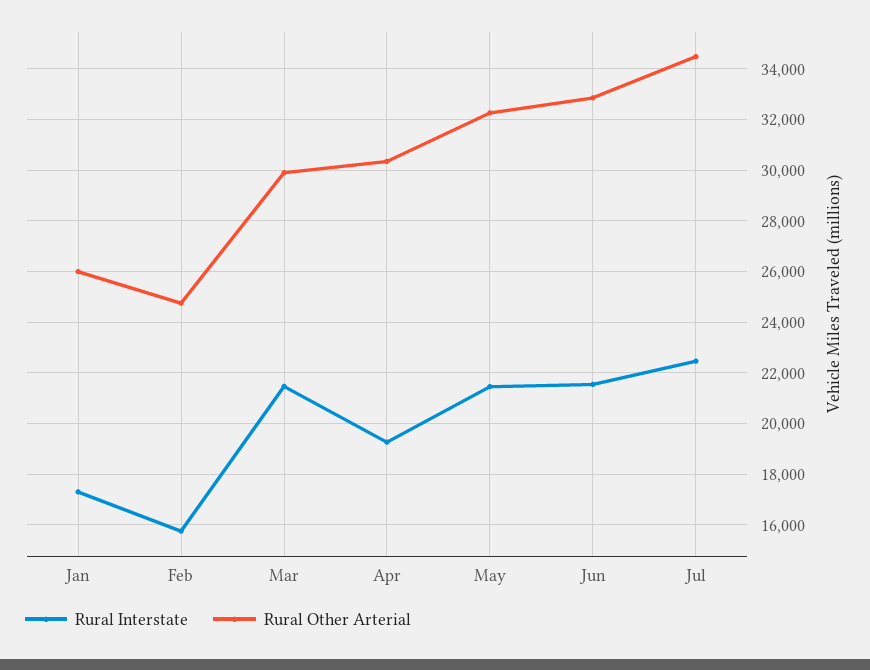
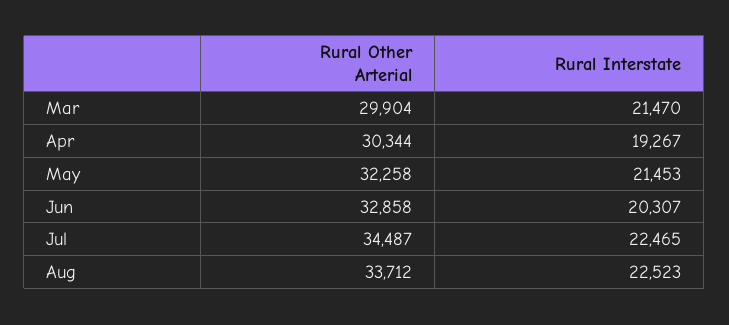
Rural Interstate, Jan: 17250 -> none
Rural Other Arterial, Jan: 26000 -> none
Rural Interstate, Feb: 15750 -> none
Rural Other Arterial, Feb: 24750 -> none
Rural Interstate, Jun: 21500 -> 20307
Rural Other Arterial, Aug: none -> 33712
Rural Interstate, Aug: none -> 22523

